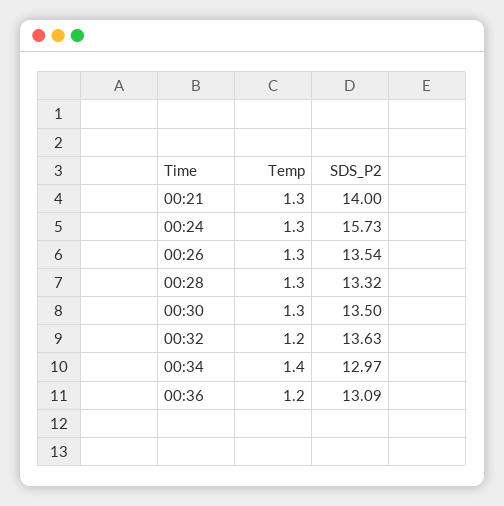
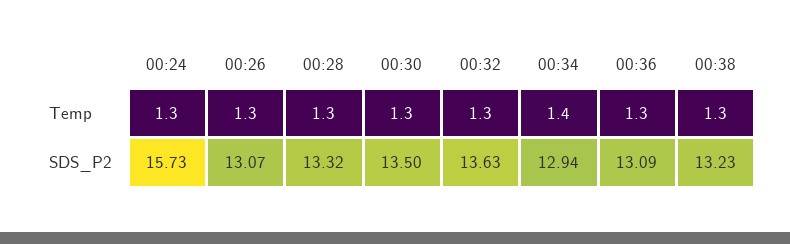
Temp, 00:21: 1.3 -> none
SDS_P2, 00:21: 14 -> none
SDS_P2, 00:26: 13.54 -> 13.07
Temp, 00:32: 1.2 -> 1.3
SDS_P2, 00:34: 12.97 -> 12.94
Temp, 00:36: 1.2 -> 1.3
Temp, 00:38: none -> 1.3
SDS_P2, 00:38: none -> 13.23

